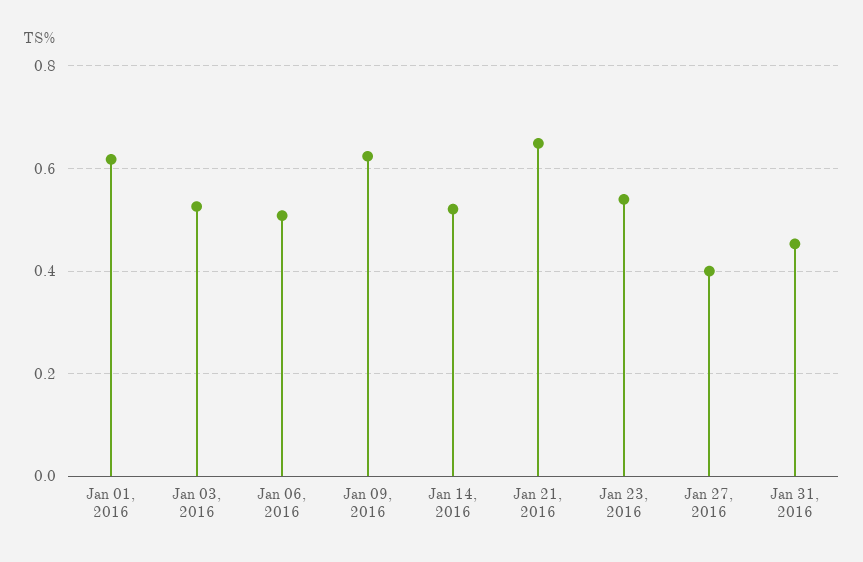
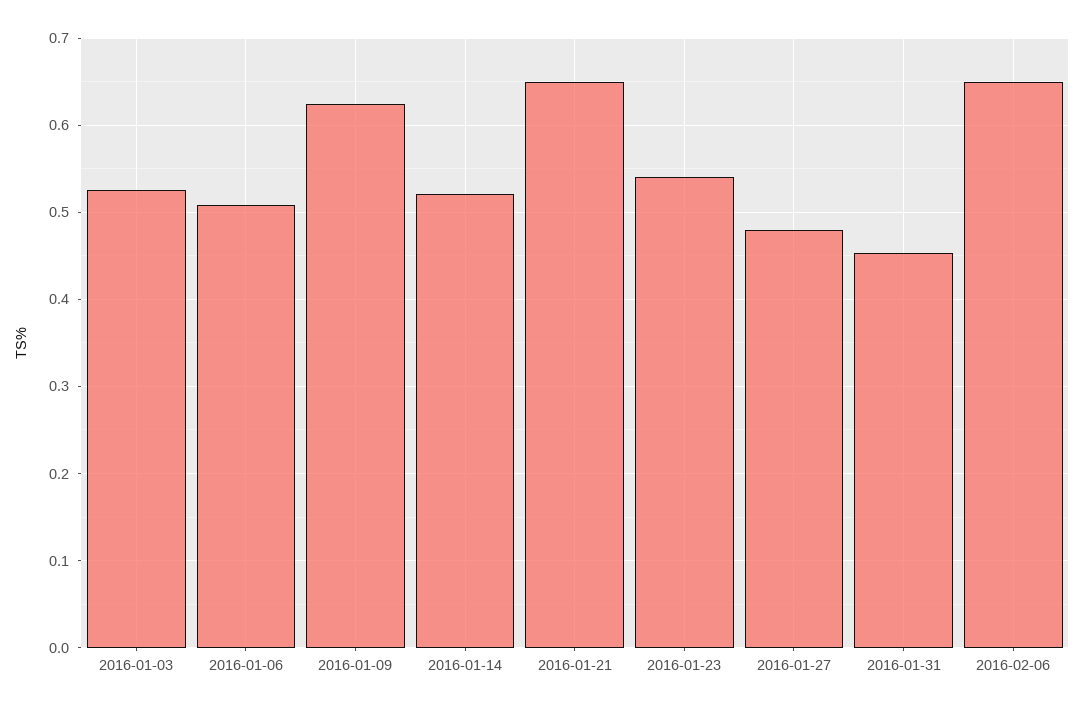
Jan 01, 2016: 0.62 -> none
Jan 27, 2016: 0.4 -> 0.48
2016-02-06: none -> 0.65

